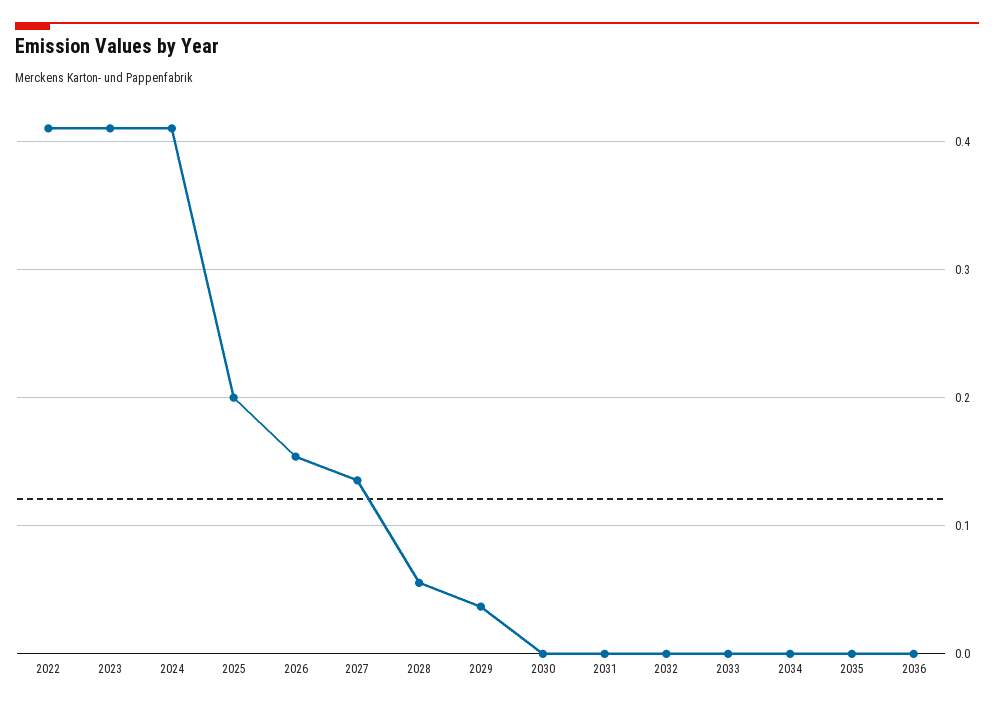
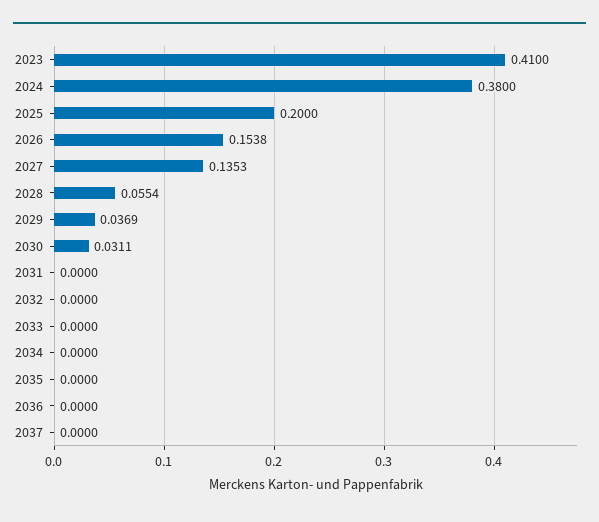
2022: 0.41 -> none
2024: 0.41 -> 0.38
2030: 0 -> 0.0311
2037: none -> 0

